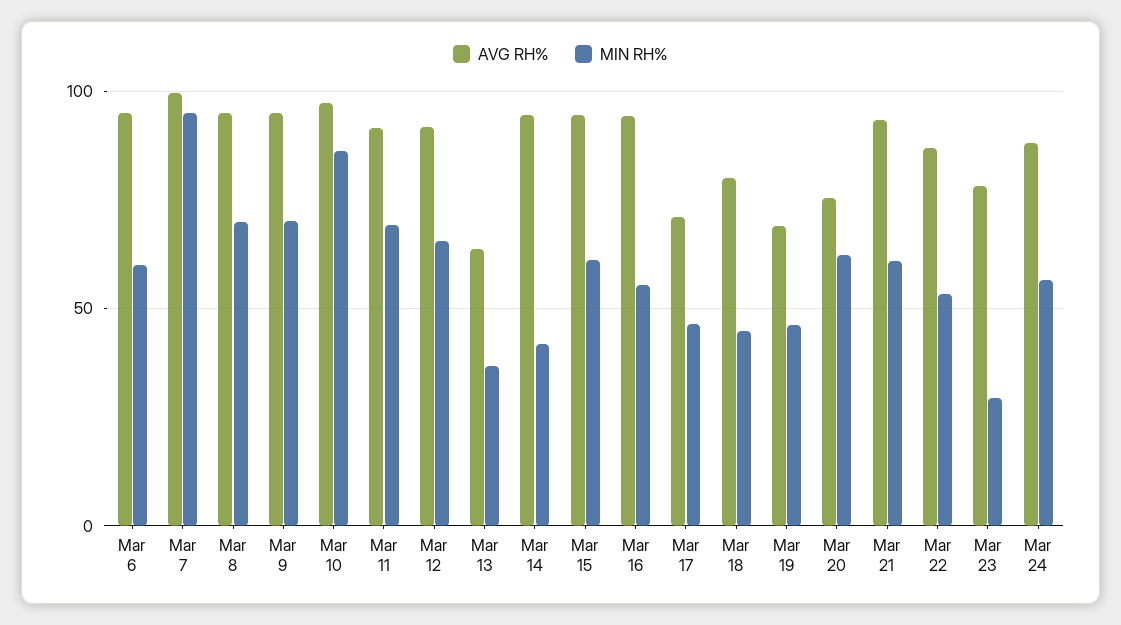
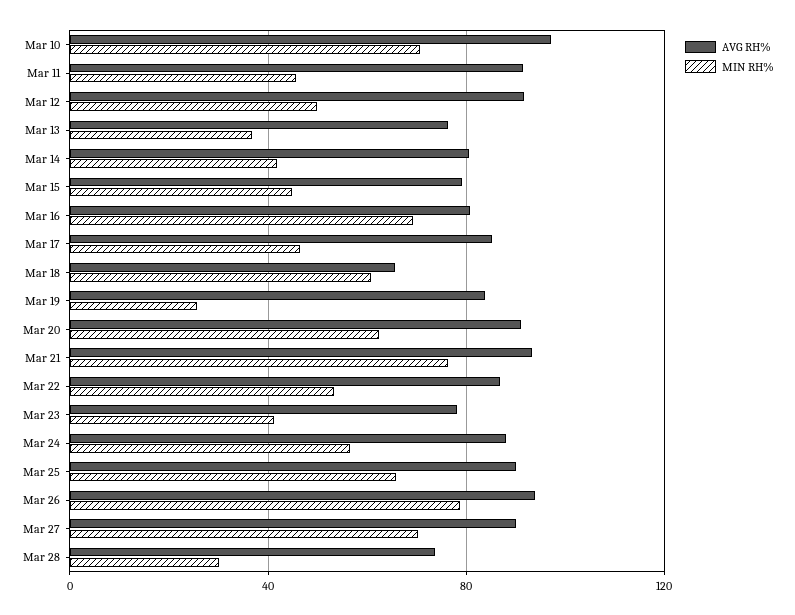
AVG RH%, Mar 6: 95 -> none
MIN RH%, Mar 6: 60 -> none
AVG RH%, Mar 7: 100 -> none
MIN RH%, Mar 7: 95 -> none
AVG RH%, Mar 8: 95 -> none
MIN RH%, Mar 8: 70 -> none
AVG RH%, Mar 9: 95 -> none
MIN RH%, Mar 9: 70 -> none
MIN RH%, Mar 10: 85 -> 70
MIN RH%, Mar 11: 70 -> 45
MIN RH%, Mar 12: 65 -> 50
AVG RH%, Mar 13: 65 -> 75
AVG RH%, Mar 14: 95 -> 80
AVG RH%, Mar 15: 95 -> 80
MIN RH%, Mar 15: 60 -> 45
AVG RH%, Mar 16: 95 -> 80
MIN RH%, Mar 16: 55 -> 70
AVG RH%, Mar 17: 70 -> 85
AVG RH%, Mar 18: 80 -> 65
MIN RH%, Mar 18: 45 -> 60
AVG RH%, Mar 19: 70 -> 85
MIN RH%, Mar 19: 45 -> 25
AVG RH%, Mar 20: 75 -> 90
MIN RH%, Mar 21: 60 -> 75
MIN RH%, Mar 23: 30 -> 40
AVG RH%, Mar 25: none -> 90
MIN RH%, Mar 25: none -> 65
AVG RH%, Mar 26: none -> 95
MIN RH%, Mar 26: none -> 80
AVG RH%, Mar 27: none -> 90
MIN RH%, Mar 27: none -> 70
AVG RH%, Mar 28: none -> 75
MIN RH%, Mar 28: none -> 30

